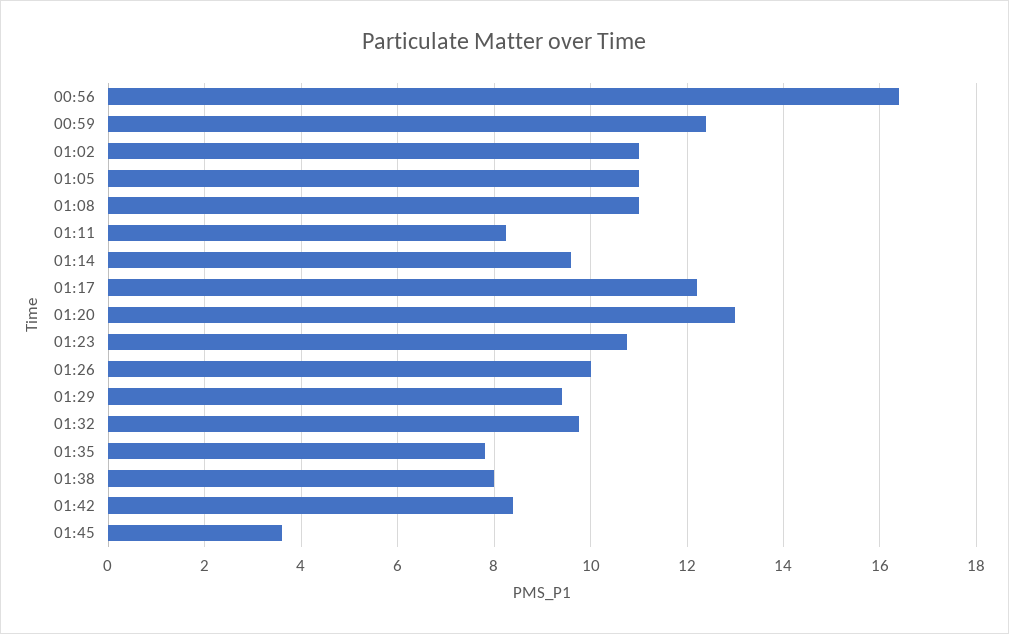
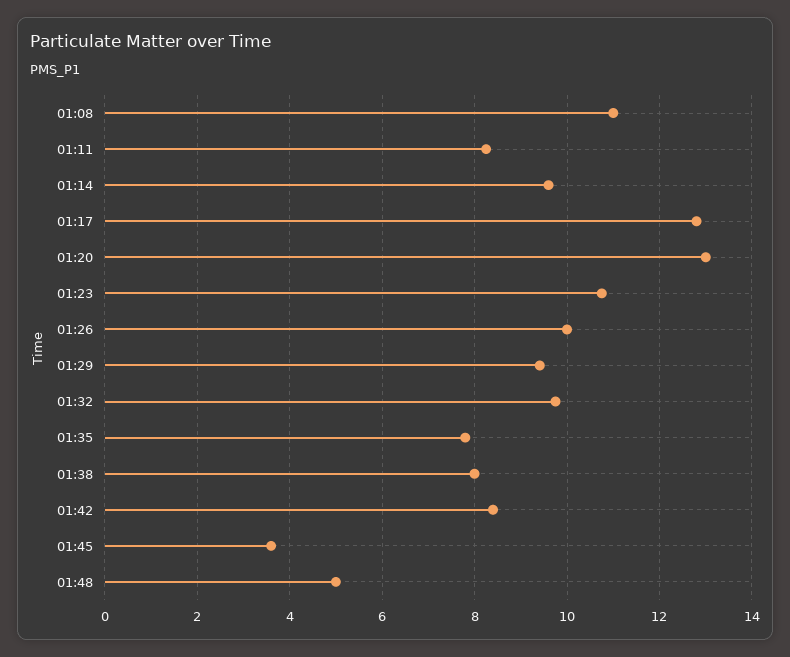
00:56: 16.4 -> none
00:59: 12.4 -> none
01:02: 11 -> none
01:05: 11 -> none
01:17: 12.2 -> 12.8
01:48: none -> 5

